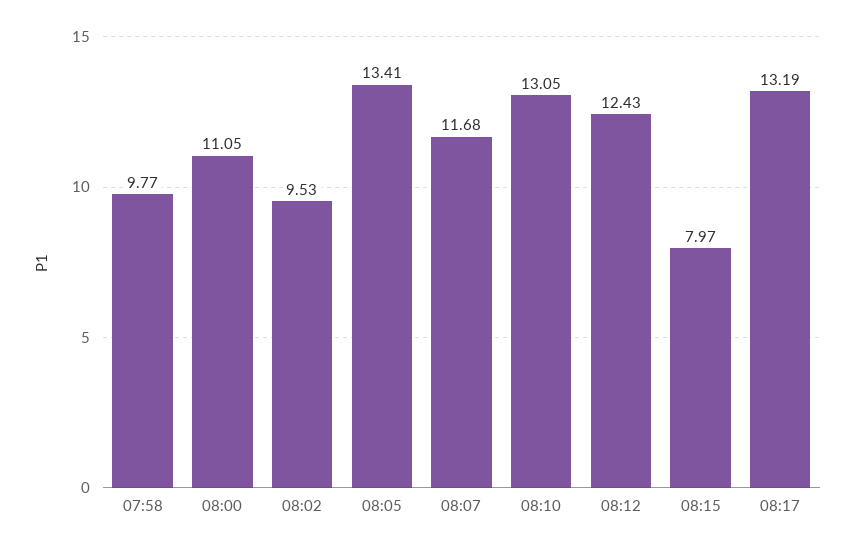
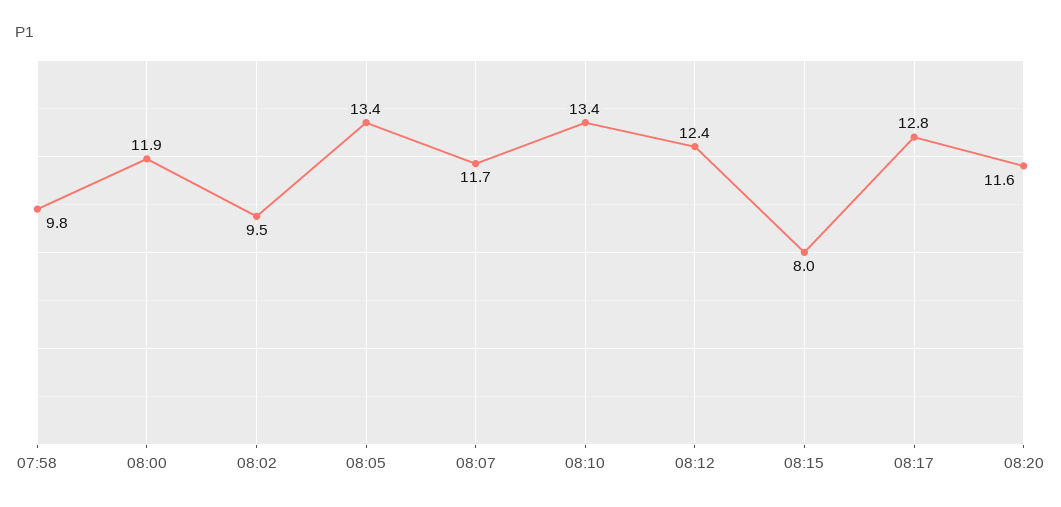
08:00: 11.05 -> 11.9
08:10: 13.05 -> 13.4
08:17: 13.19 -> 12.8
08:20: none -> 11.6

